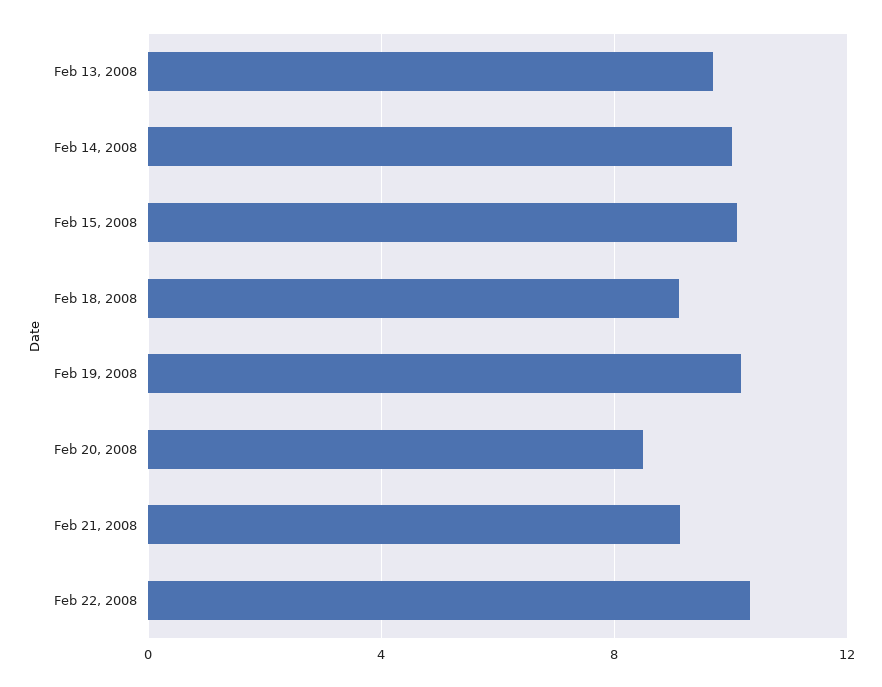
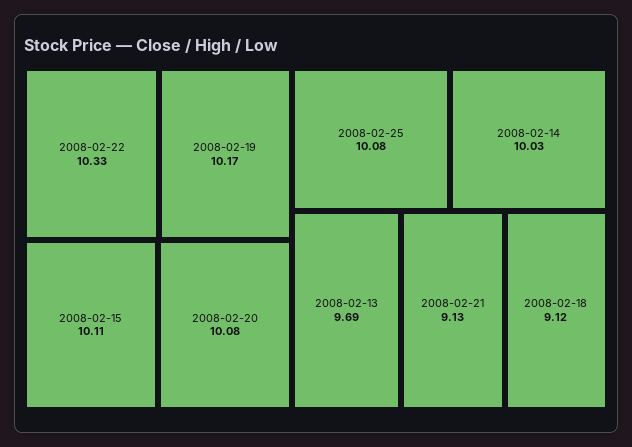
Feb 20, 2008: 8.5 -> 10.08
2008-02-25: none -> 10.08

